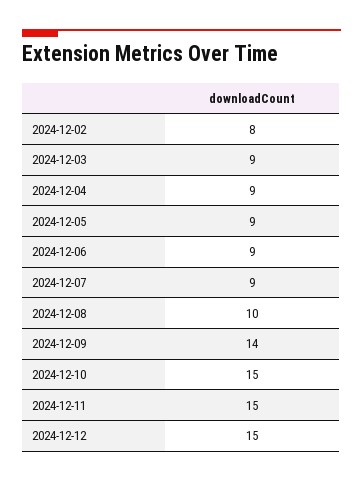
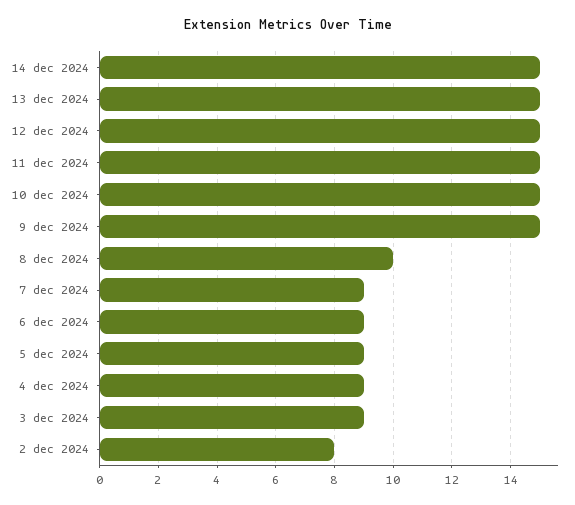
2024-12-09: 14 -> 15
14 dec 2024: none -> 15
13 dec 2024: none -> 15

